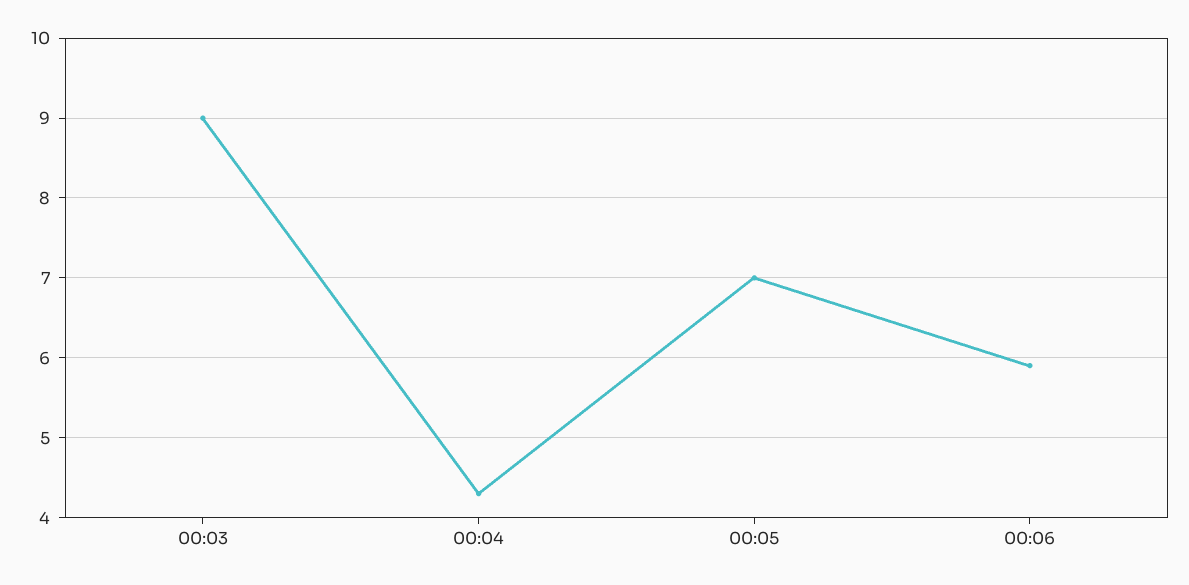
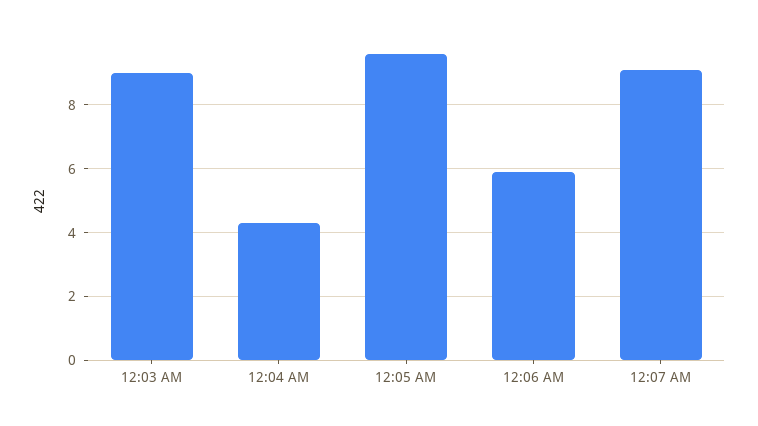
00:05: 7 -> 9.5
12:07 AM: none -> 9

